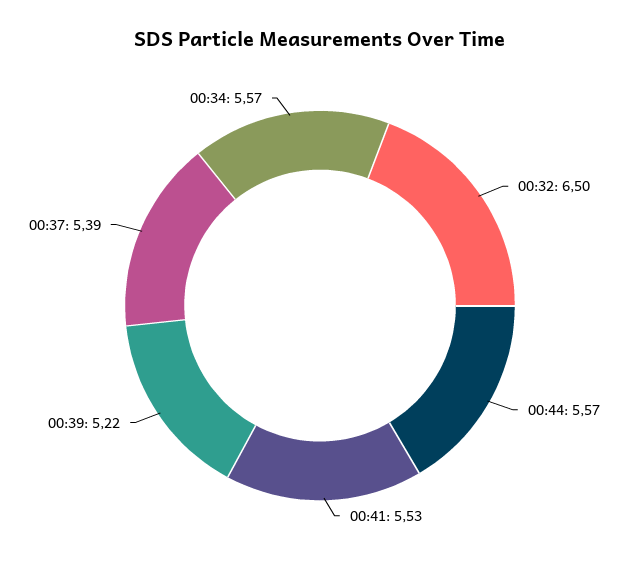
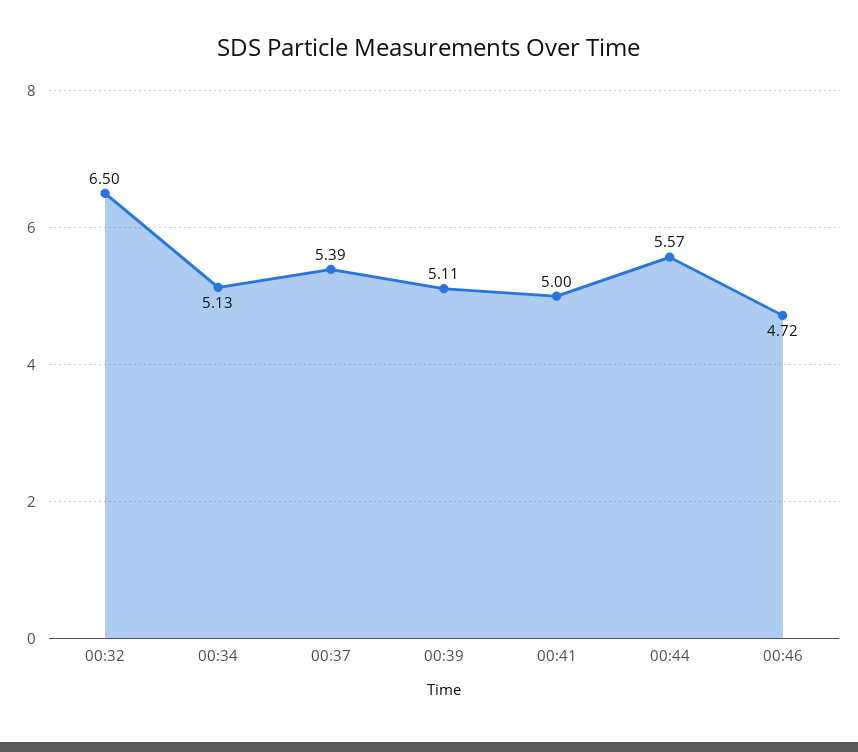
00:41: 5.53 -> 5
00:39: 5.22 -> 5.11
00:34: 5.57 -> 5.13
00:46: none -> 4.72

